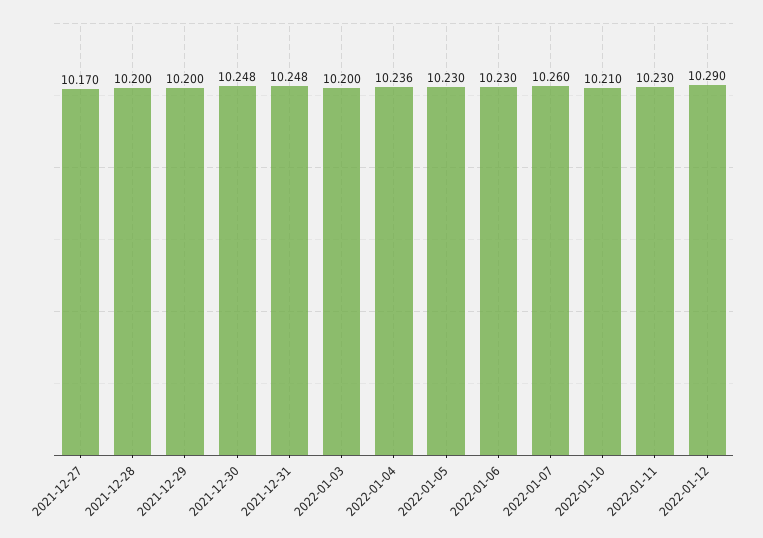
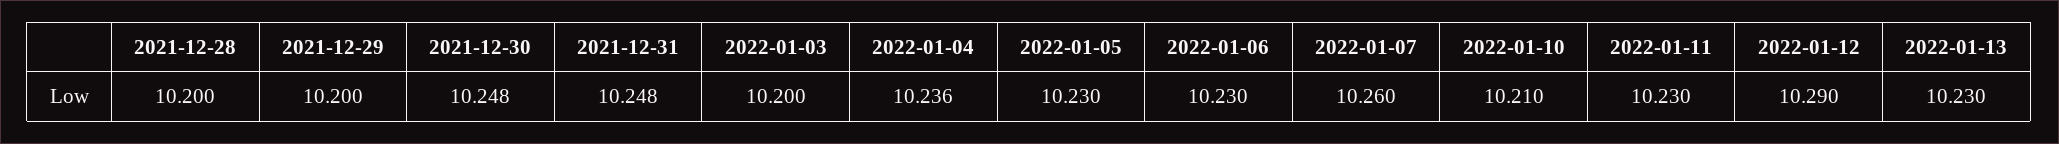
2021-12-27: 10.17 -> none
2022-01-13: none -> 10.23

